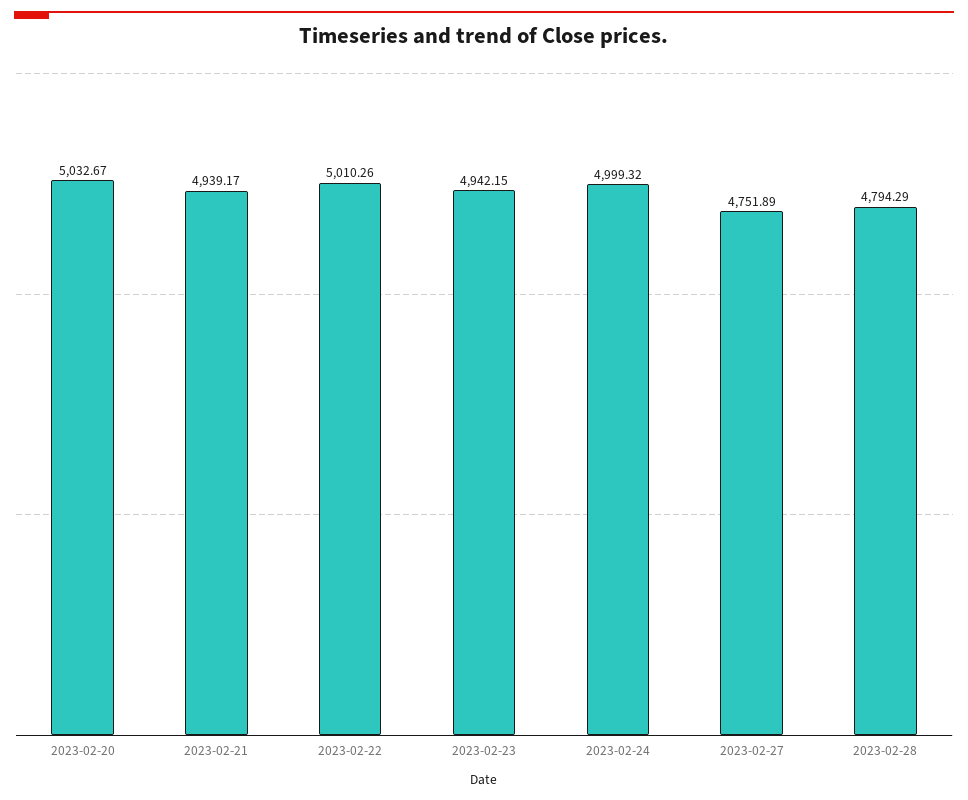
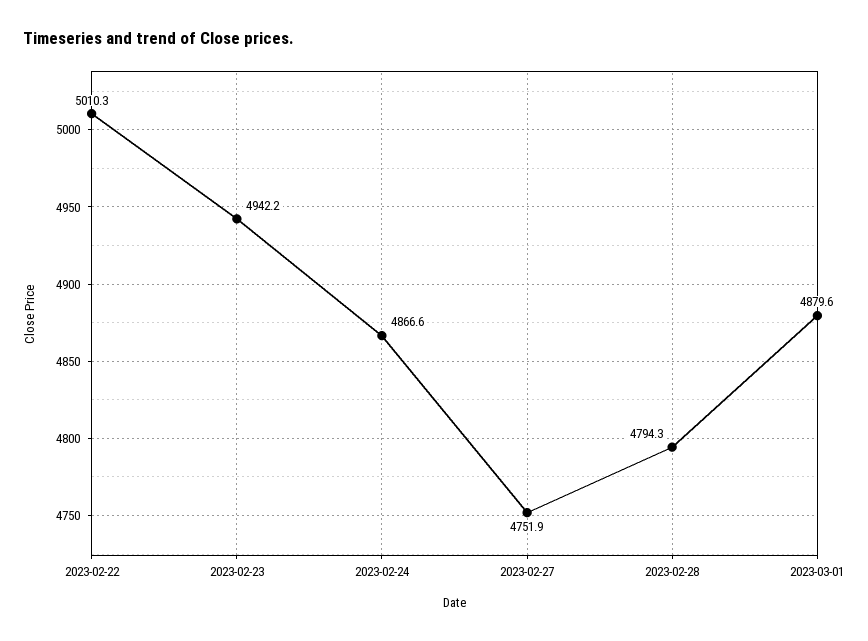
2023-02-20: 5032.67 -> none
2023-02-21: 4939.17 -> none
2023-02-24: 4999.32 -> 4866.6
2023-03-01: none -> 4879.6

